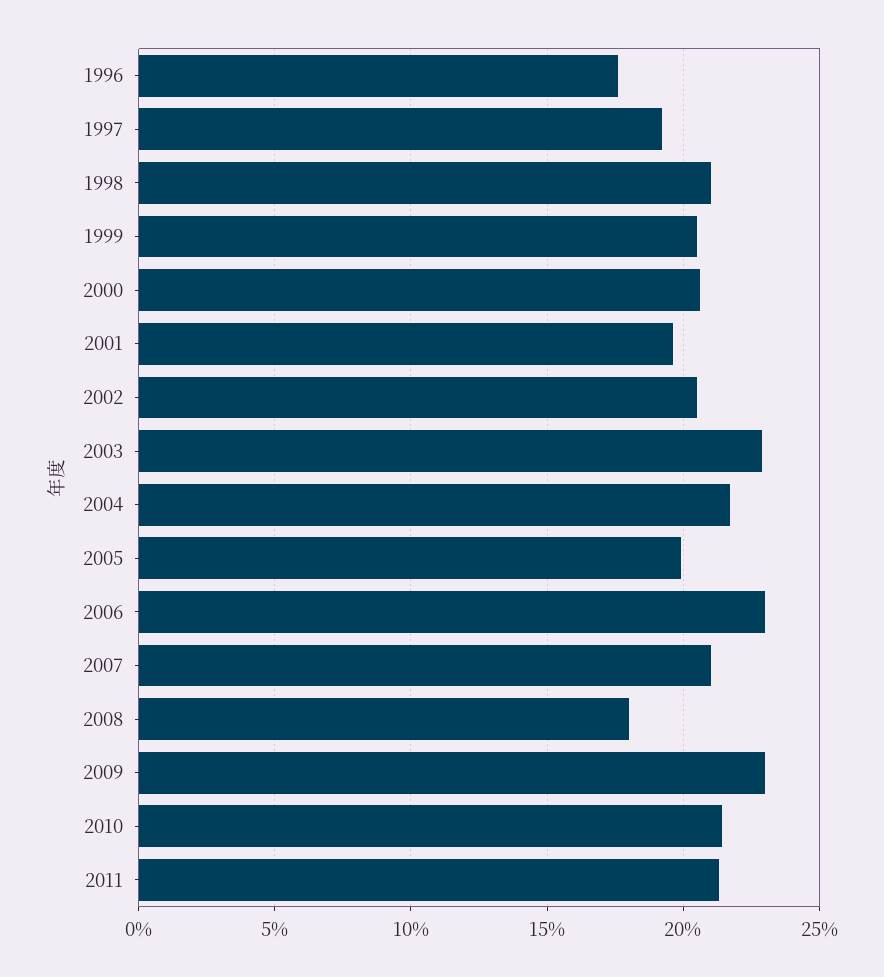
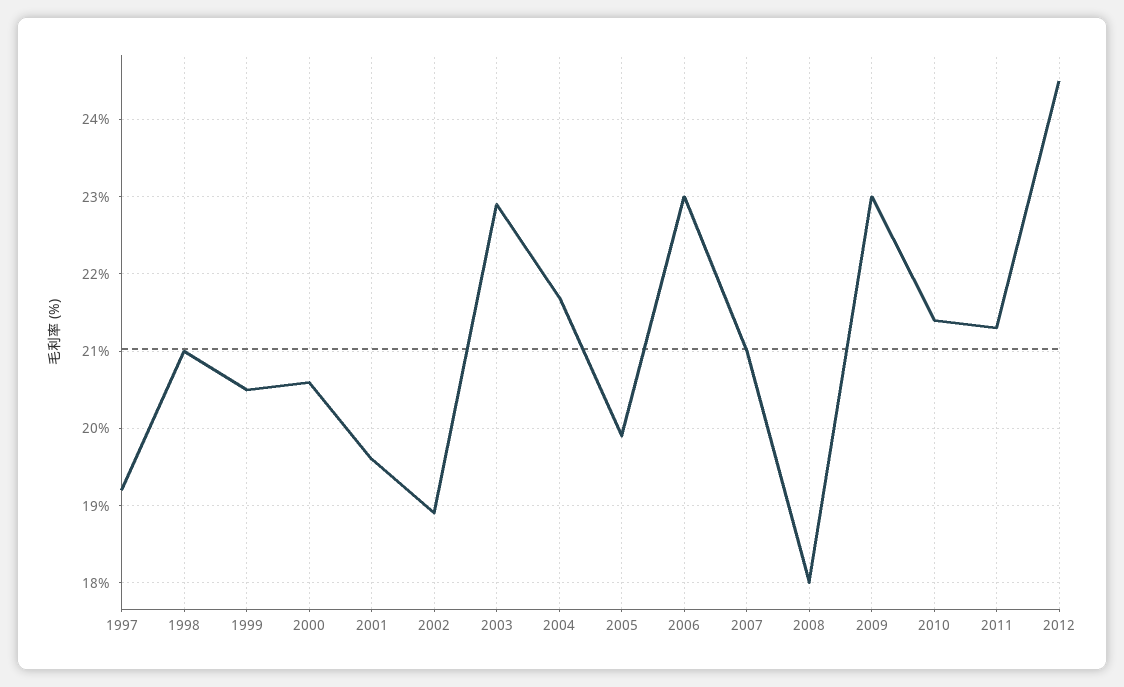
1996: 17.5 -> none
2002: 20.5 -> 18.9
2012: none -> 24.5

